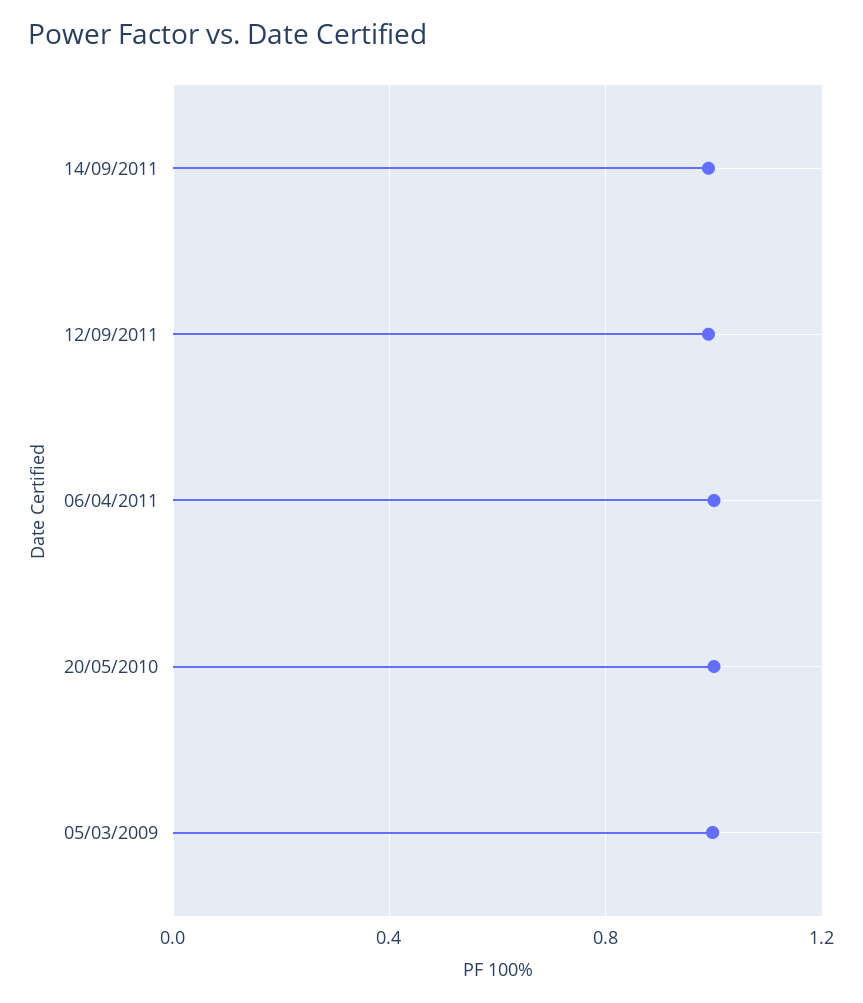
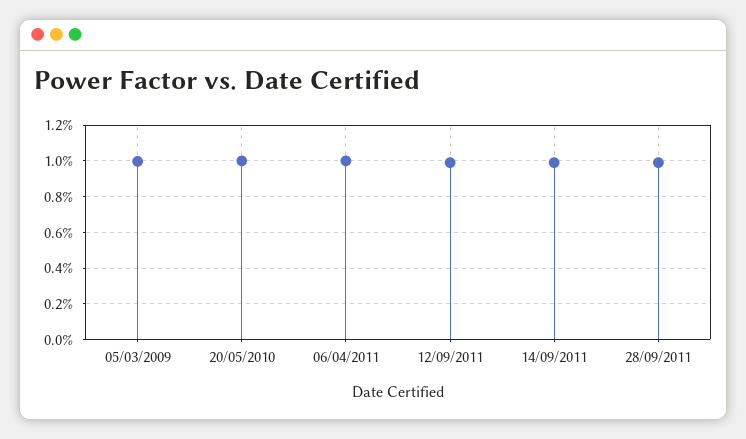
28/09/2011: none -> 1

